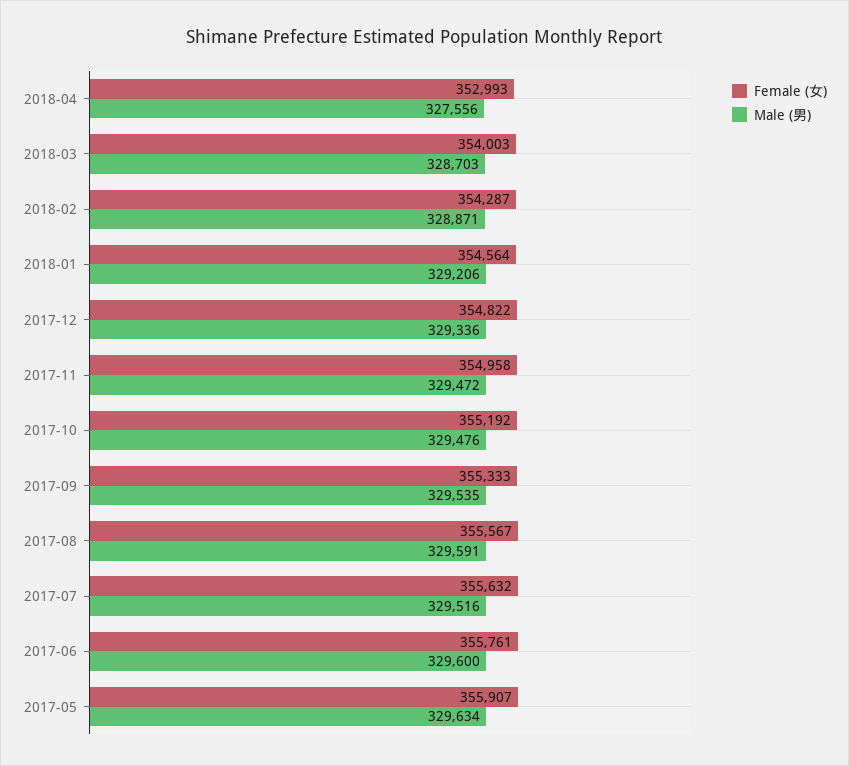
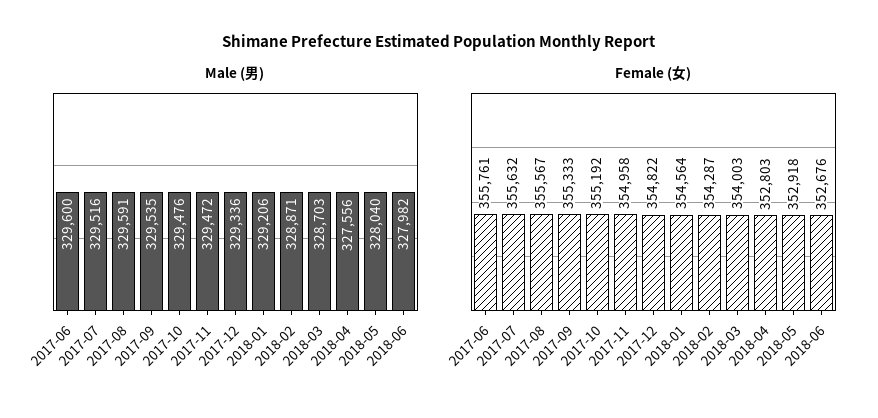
Female (女), 2018-04: 352993 -> 352803
Female (女), 2017-05: 355907 -> none
Male (男), 2017-05: 329634 -> none
Male (男), 2018-05: none -> 328040
Male (男), 2018-06: none -> 327982
Female (女), 2018-05: none -> 352918
Female (女), 2018-06: none -> 352676

